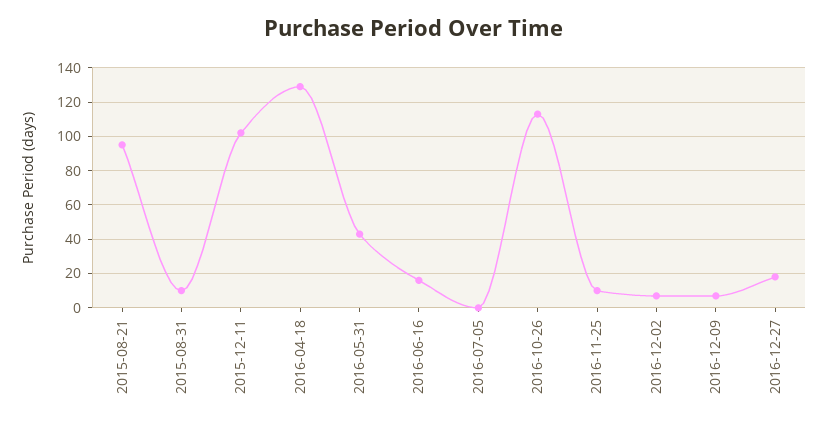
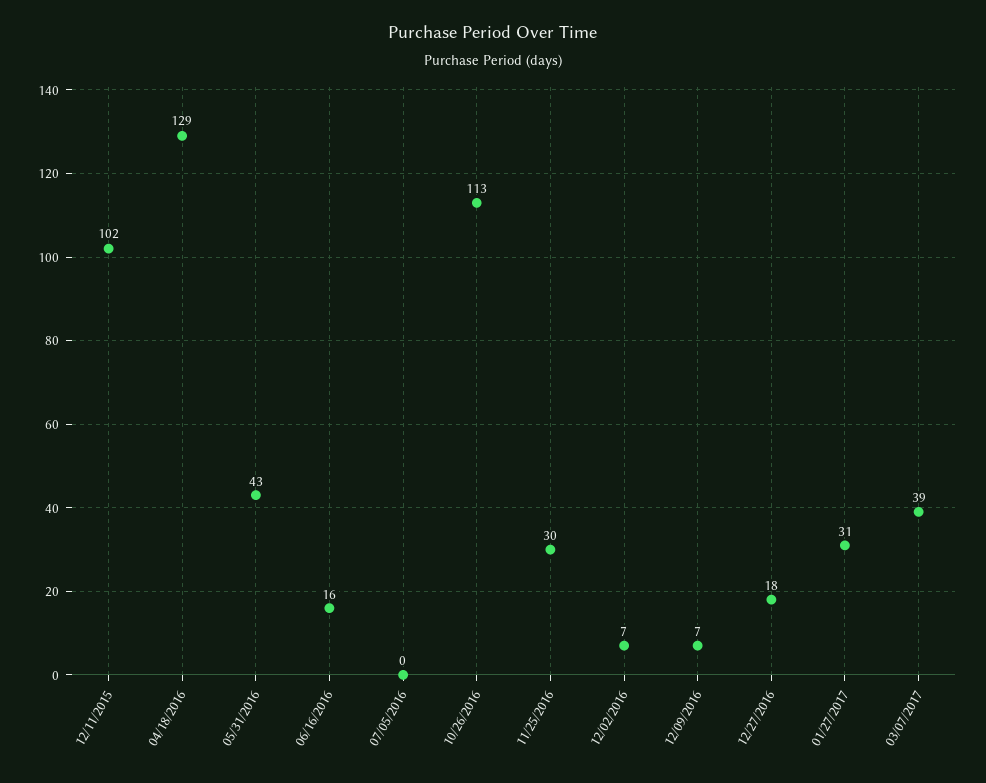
2015-08-21: 95 -> none
2015-08-31: 10 -> none
2016-11-25: 10 -> 30
01/27/2017: none -> 31
03/07/2017: none -> 39

